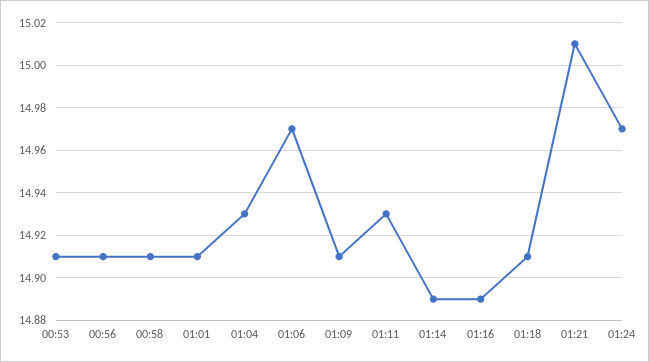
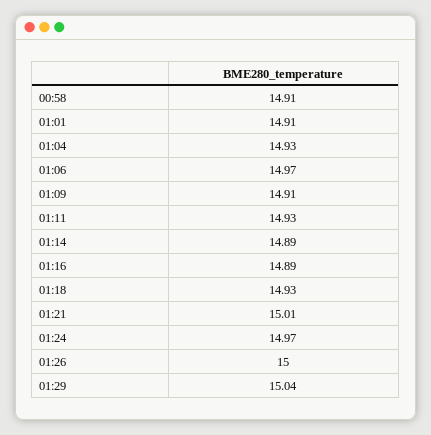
00:53: 14.91 -> none
00:56: 14.91 -> none
01:18: 14.91 -> 14.93
01:26: none -> 15
01:29: none -> 15.04

